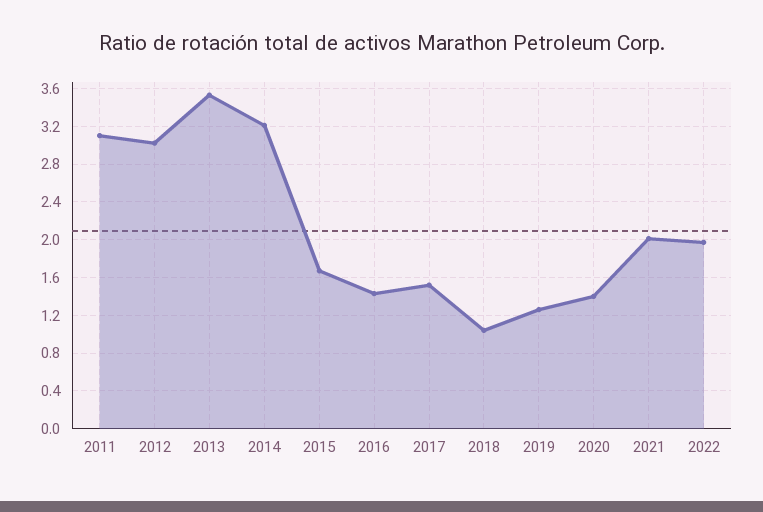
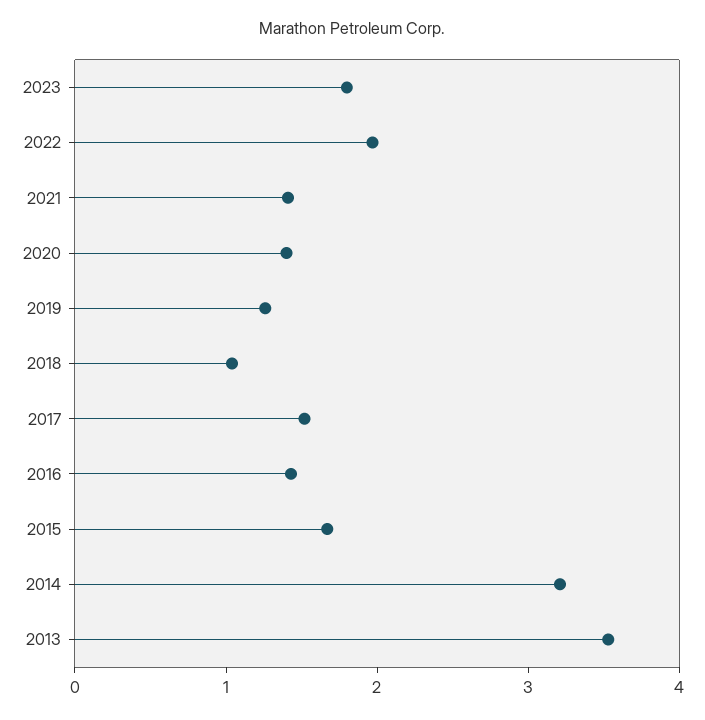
2011: 3.1 -> none
2012: 3 -> none
2021: 2 -> 1.4
2023: none -> 1.8

